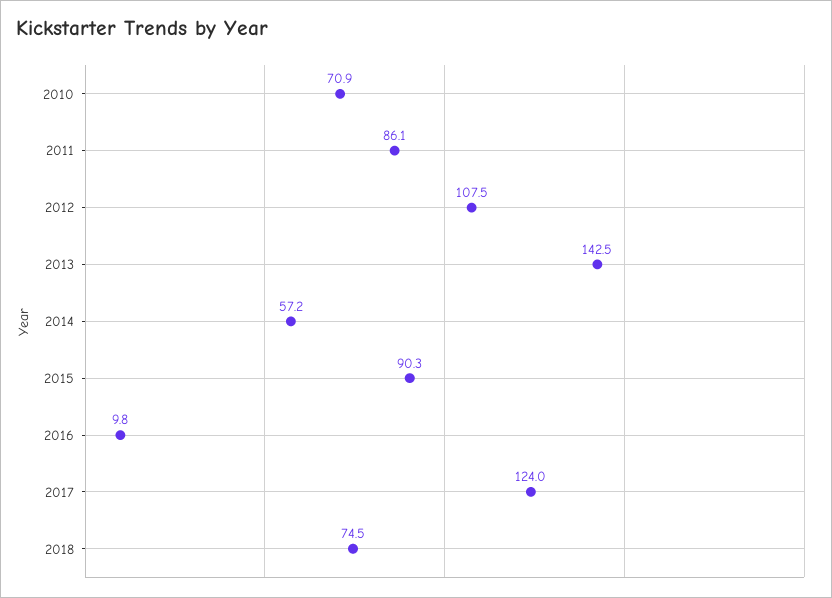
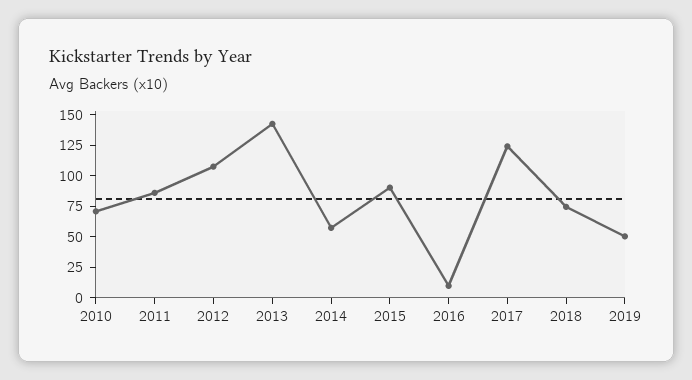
2019: none -> 50

